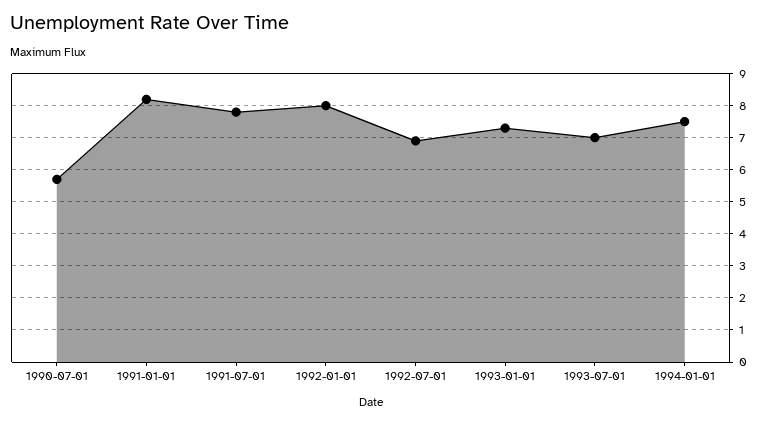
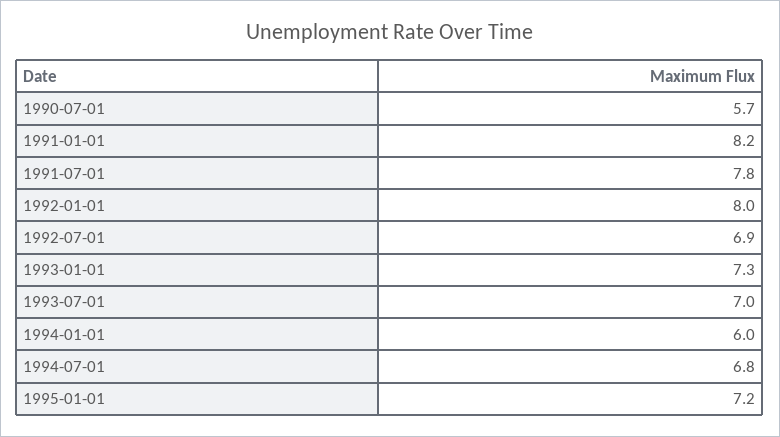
1994-01-01: 7.5 -> 6
1994-07-01: none -> 6.8
1995-01-01: none -> 7.2

